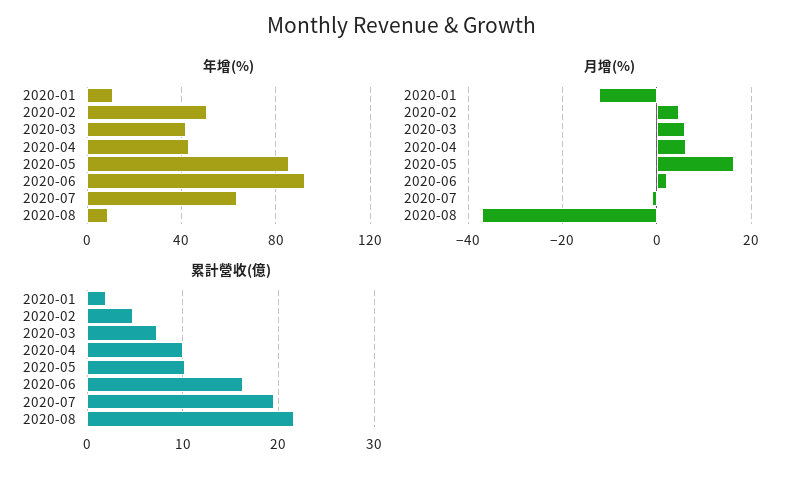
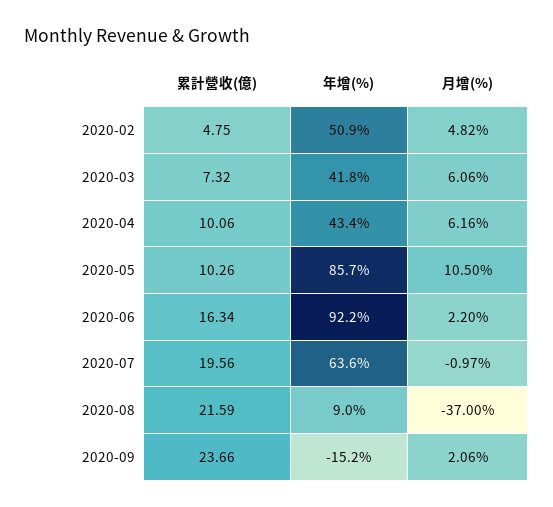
年增(%), 2020-01: 10 -> none
月增(%), 2020-01: -12 -> none
月增(%), 2020-05: 16 -> 10.5
累計營收(億), 2020-01: 2 -> none
累計營收(億), 2020-09: none -> 23.66
年增(%), 2020-09: none -> -15.2
月增(%), 2020-09: none -> 2.06

